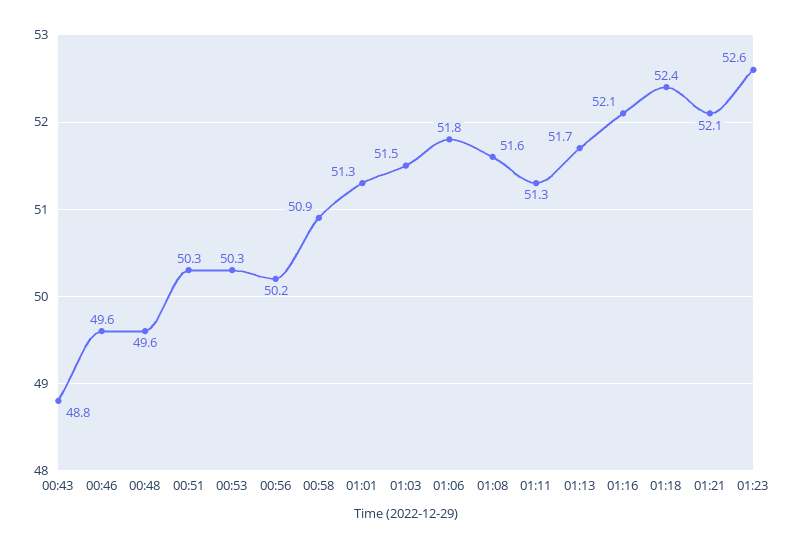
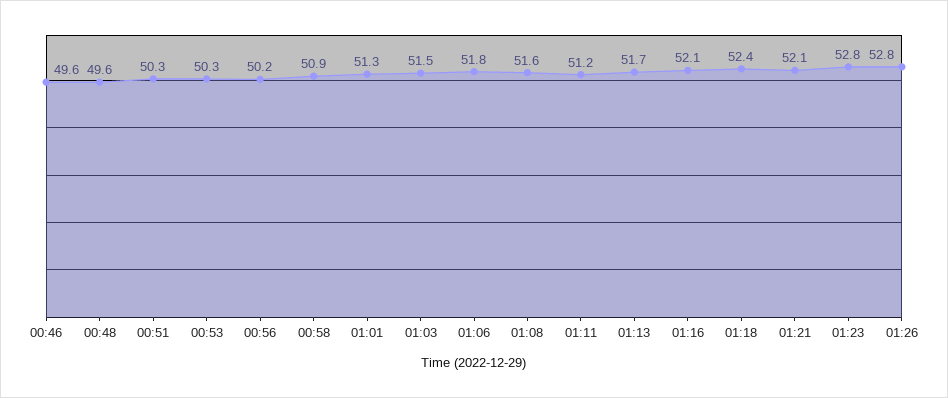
00:43: 48.8 -> none
01:11: 51.3 -> 51.2
01:23: 52.6 -> 52.8
01:26: none -> 52.8

